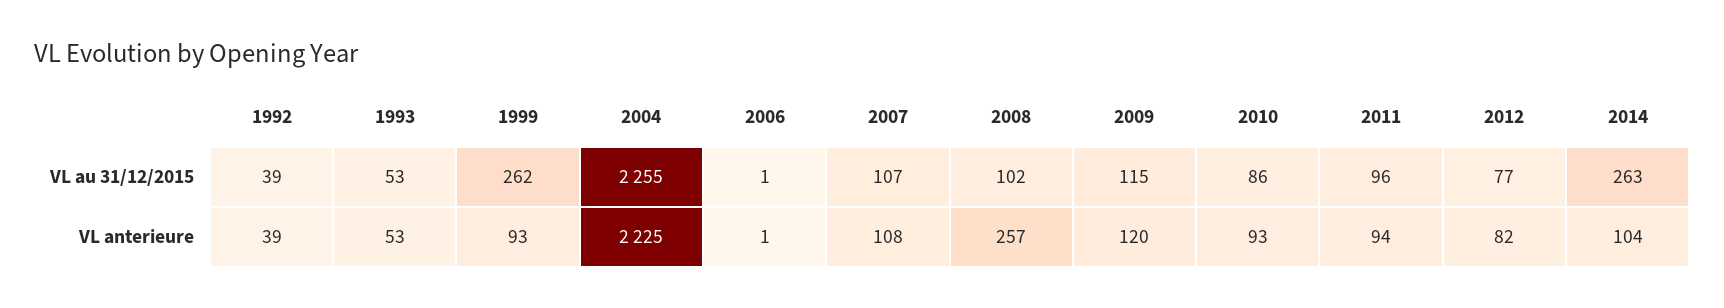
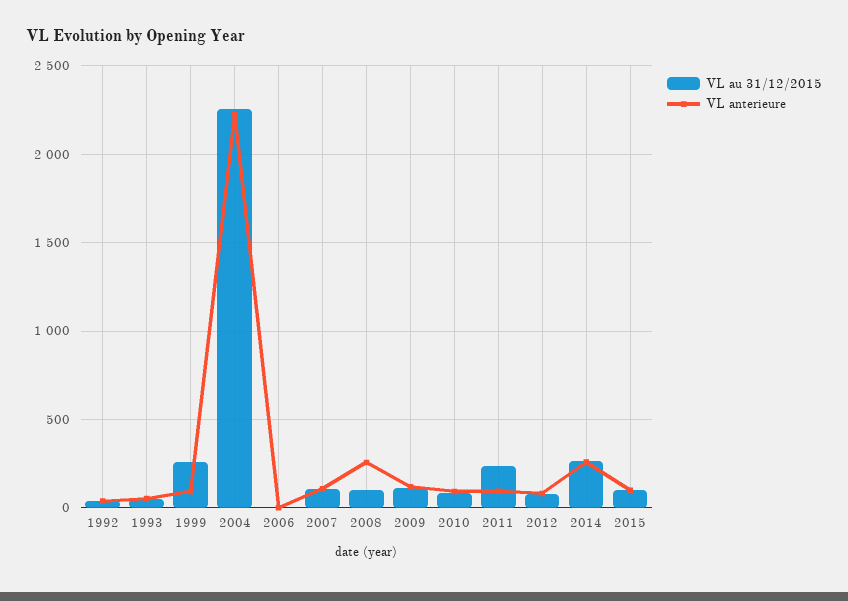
VL au 31/12/2015, 2011: 96 -> 250
VL anterieure, 2014: 104 -> 250
VL au 31/12/2015, 2015: none -> 100
VL anterieure, 2015: none -> 100

